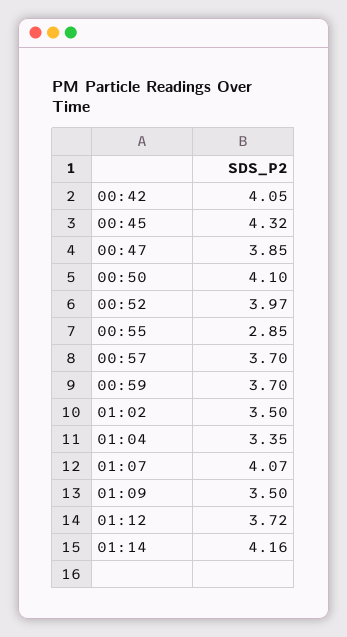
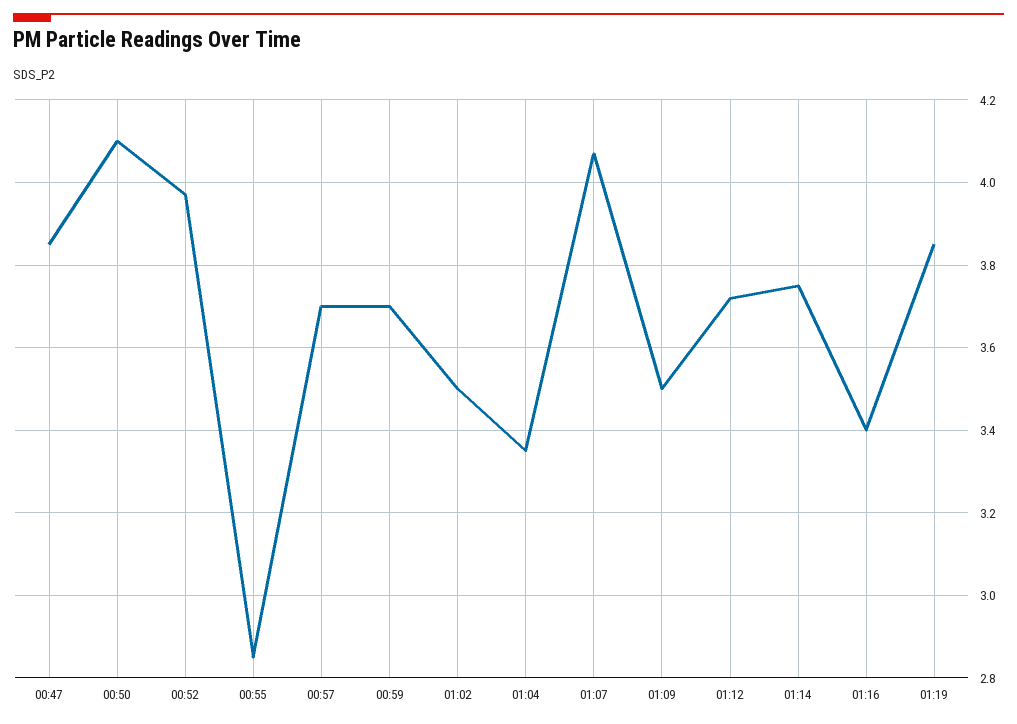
00:42: 4.05 -> none
00:45: 4.32 -> none
01:14: 4.16 -> 3.75
01:16: none -> 3.4
01:19: none -> 3.85

